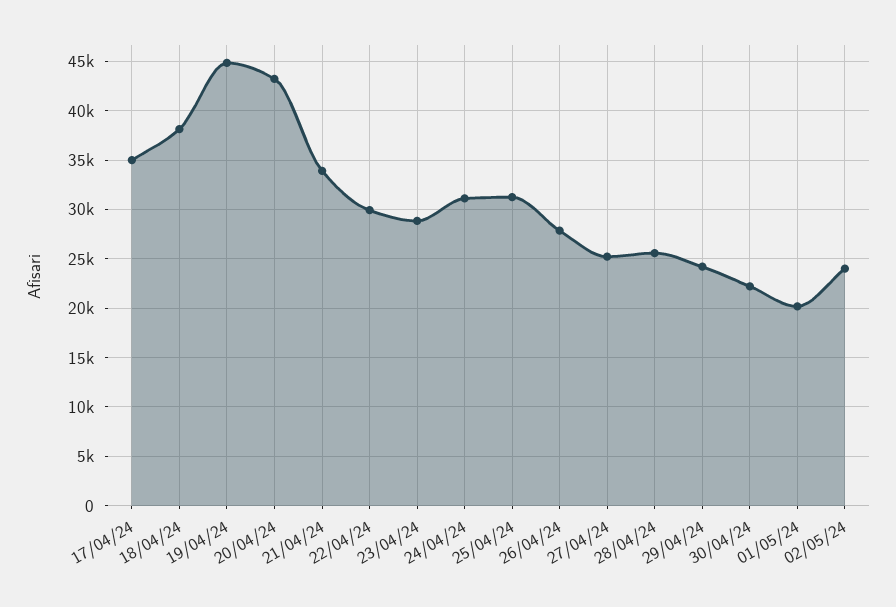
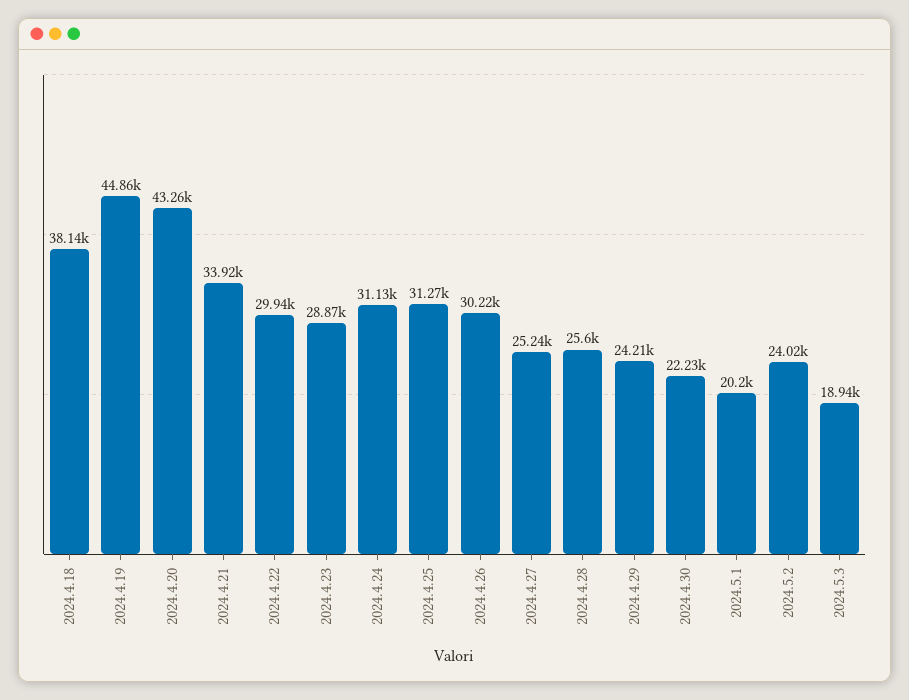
17/04/24: 35000 -> none
26/04/24: 28000 -> 30220
2024.5.3: none -> 18940

